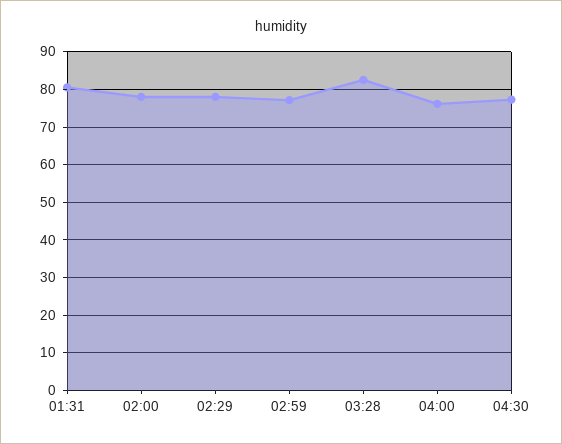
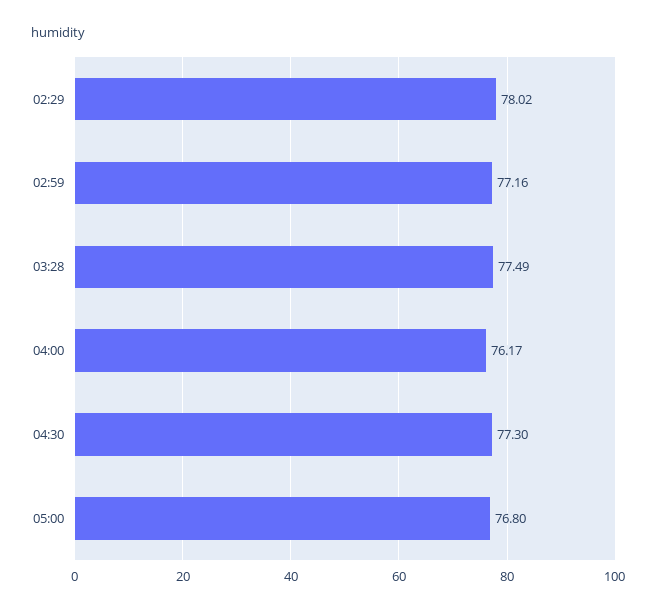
01:31: 80 -> none
02:00: 78 -> none
03:28: 82 -> 77.49
05:00: none -> 76.8

